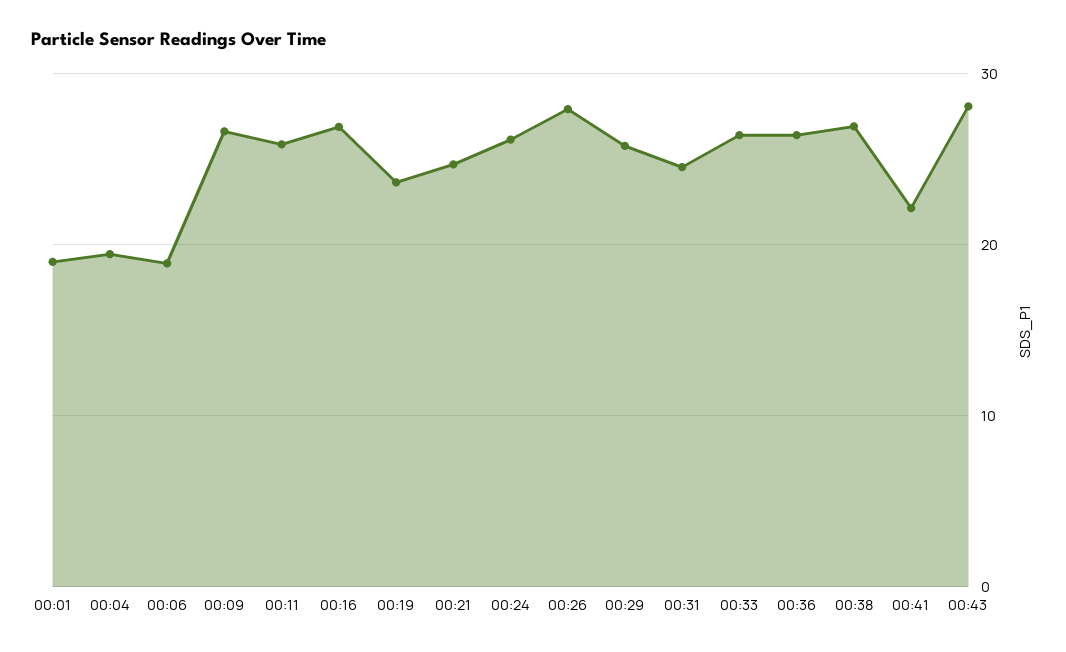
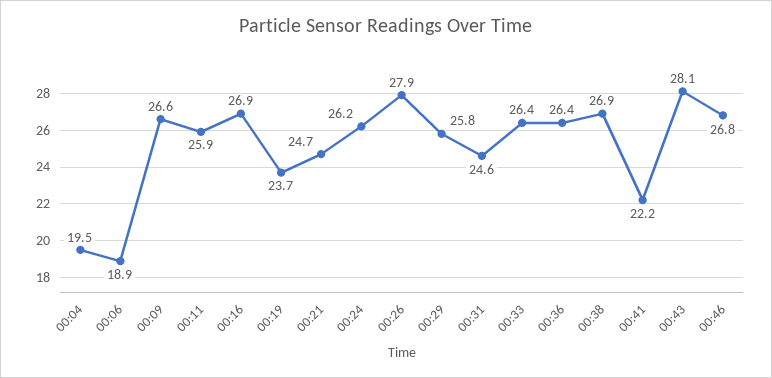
00:01: 19 -> none
00:46: none -> 26.8

